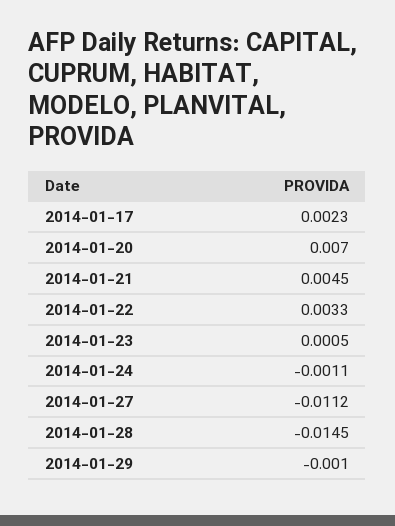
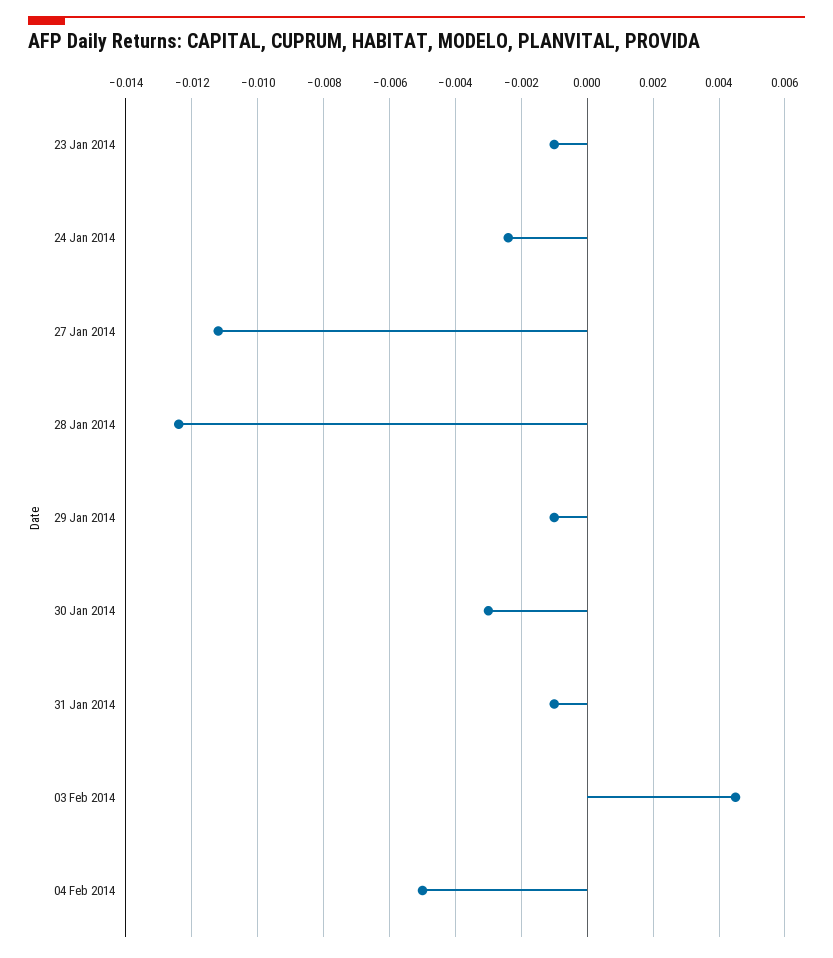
2014-01-17: 0.0023 -> none
2014-01-20: 0.007 -> none
2014-01-21: 0.0045 -> none
2014-01-22: 0.0033 -> none
2014-01-23: 0.0005 -> -0.001
2014-01-24: -0.0011 -> -0.0025
2014-01-28: -0.0145 -> -0.0125
30 Jan 2014: none -> -0.003
31 Jan 2014: none -> -0.001
03 Feb 2014: none -> 0.0045
04 Feb 2014: none -> -0.005

